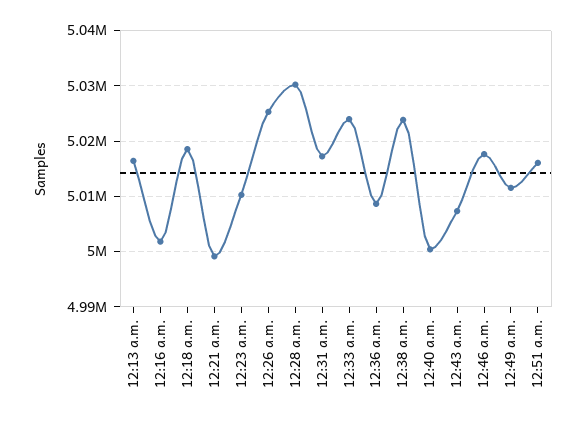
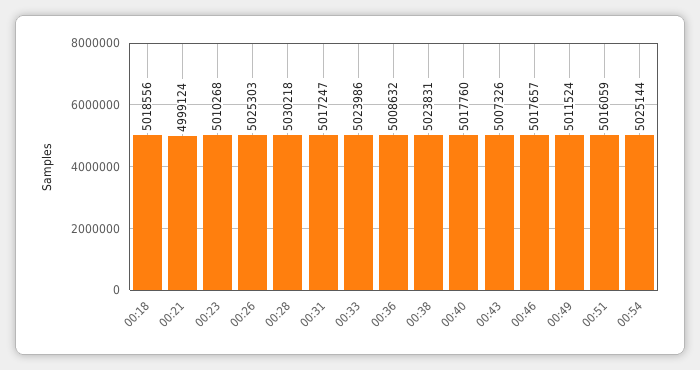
12:13 a.m.: 5016000 -> none
12:16 a.m.: 5002000 -> none
12:40 a.m.: 5000000 -> 5017760
00:54: none -> 5025144

